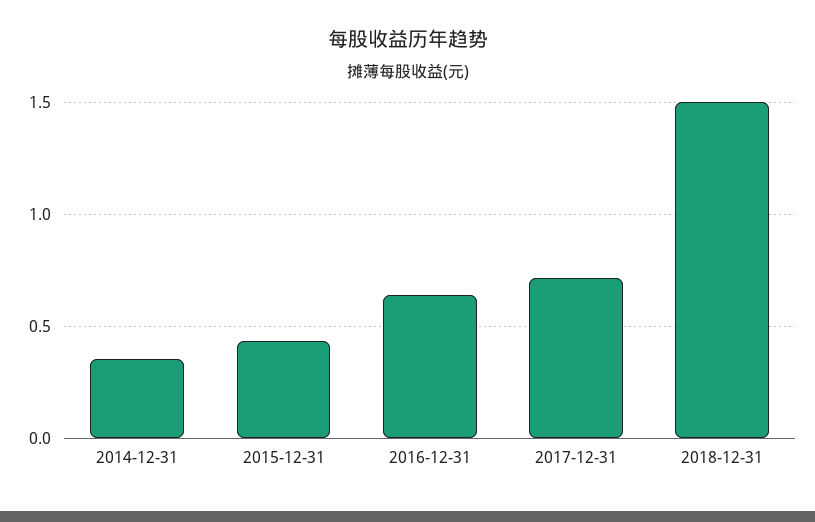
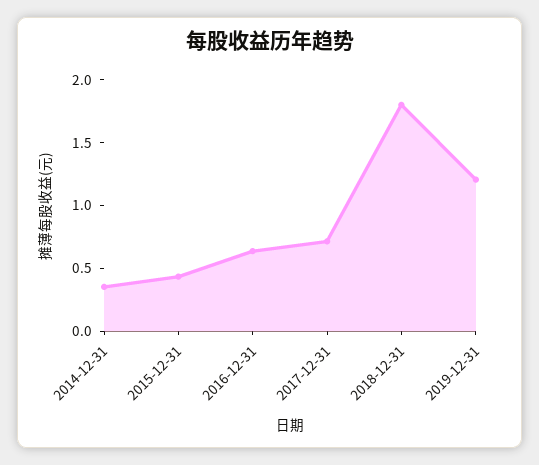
2018-12-31: 1.5 -> 1.8
2019-12-31: none -> 1.2

